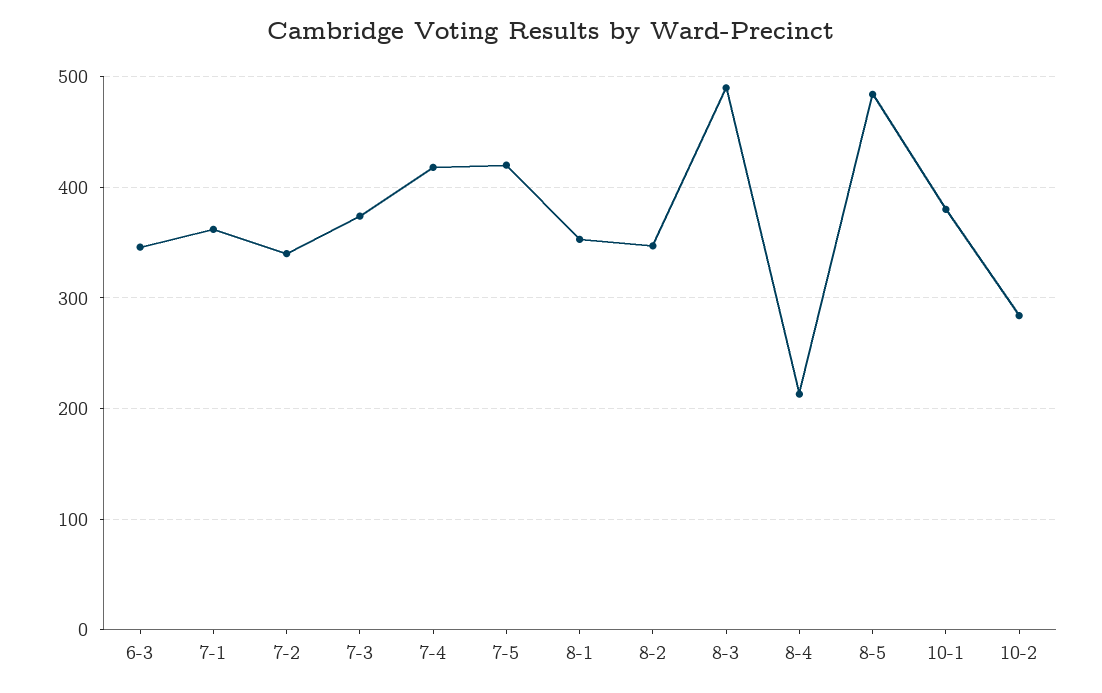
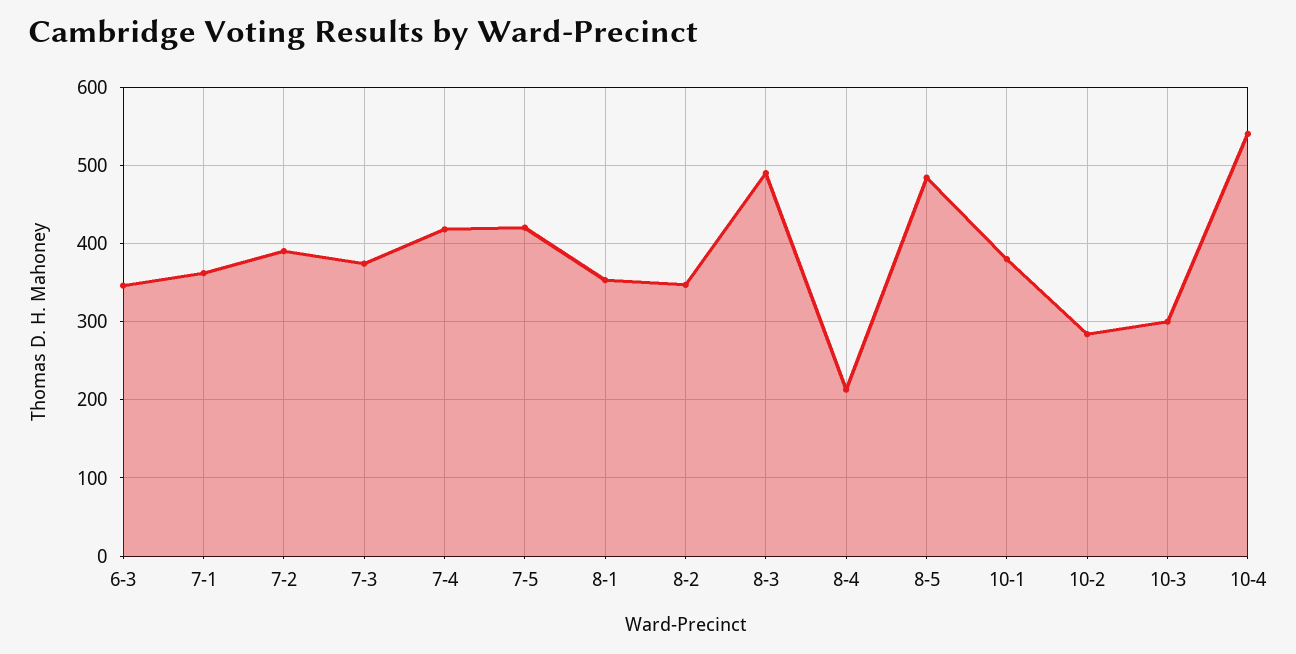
7-2: 340 -> 390
10-3: none -> 300
10-4: none -> 540

